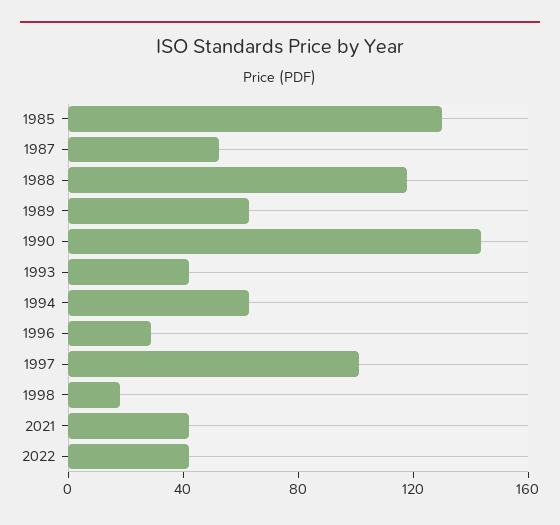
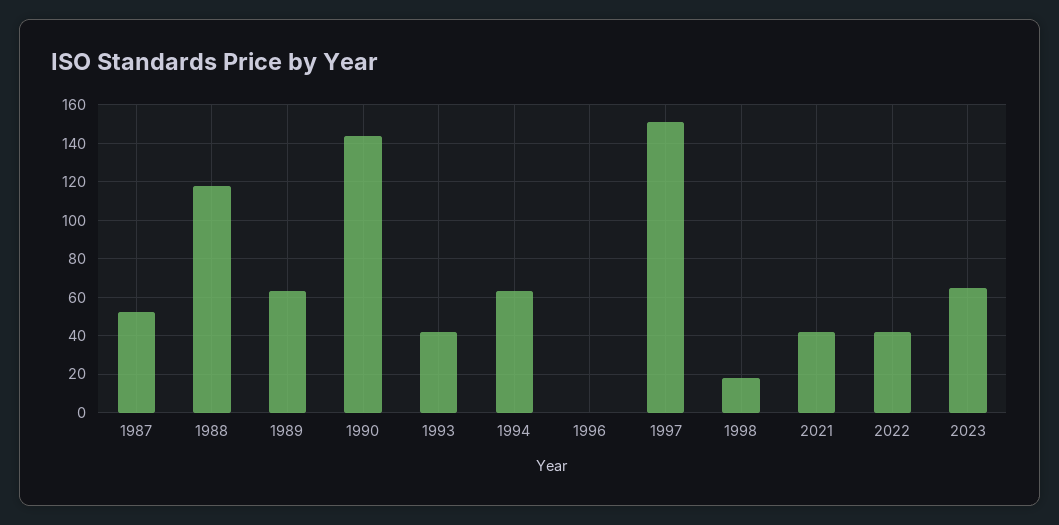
1985: 130 -> none
1996: 30 -> 0
1997: 100 -> 150
2023: none -> 65

